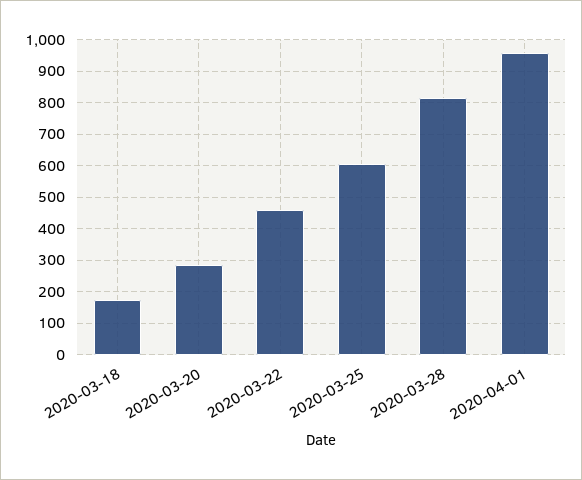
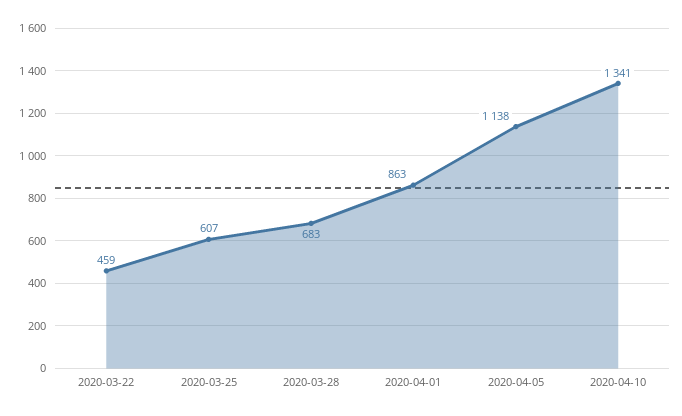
2020-03-18: 180 -> none
2020-03-20: 280 -> none
2020-03-28: 820 -> 683
2020-04-01: 960 -> 863
2020-04-05: none -> 1138
2020-04-10: none -> 1341

